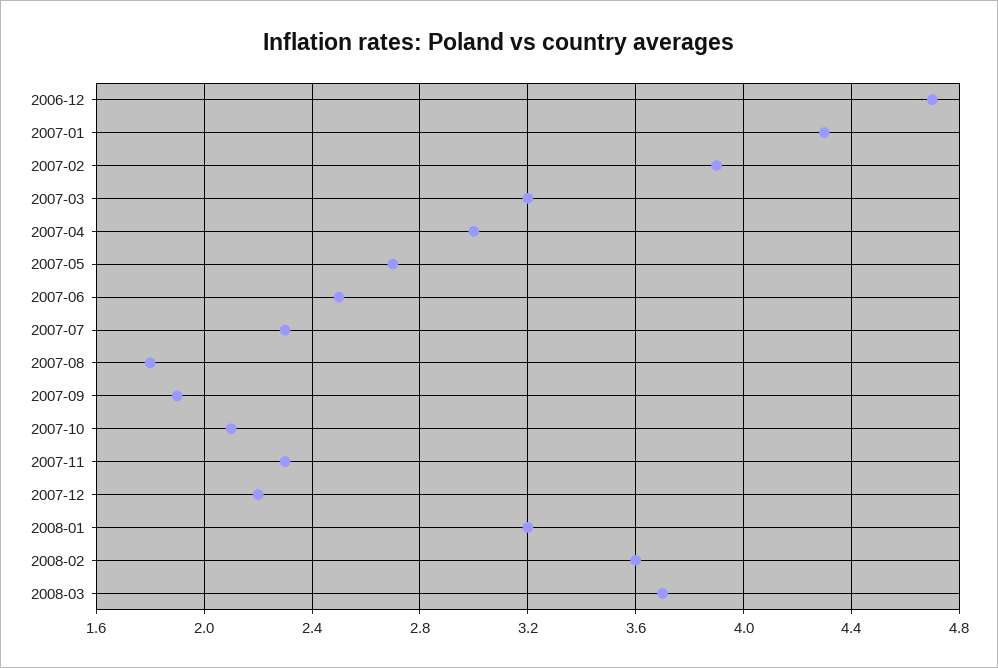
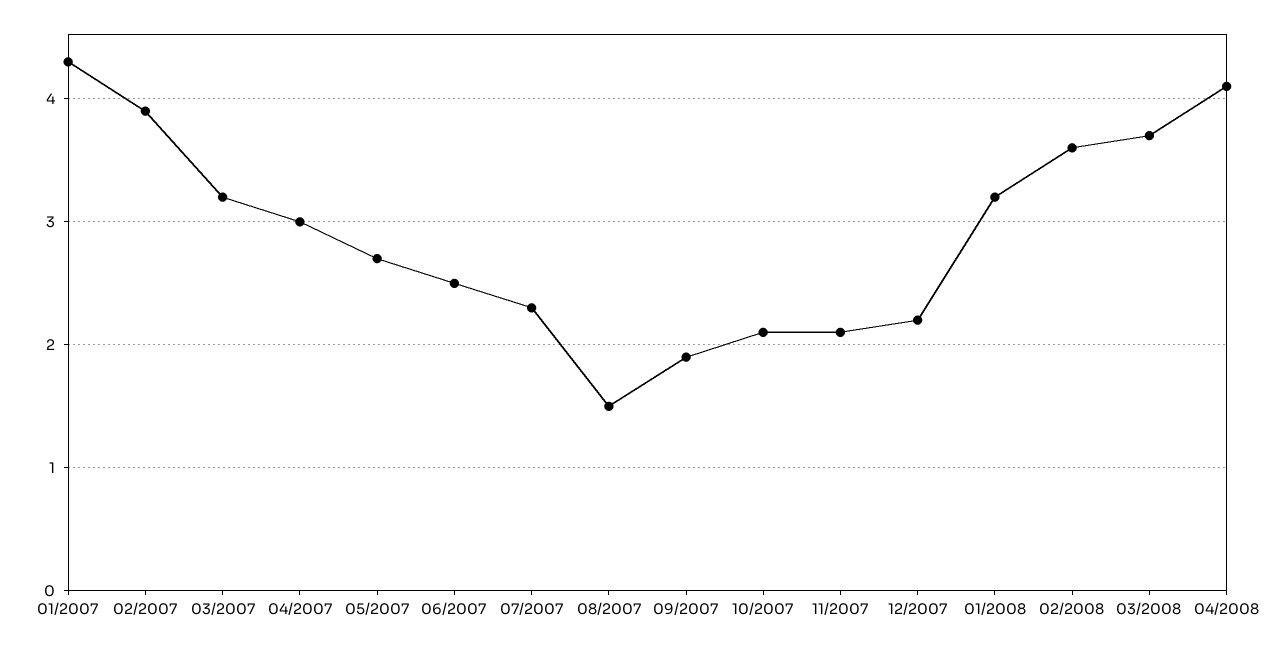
2006-12: 4.7 -> none
2007-08: 1.8 -> 1.5
2007-11: 2.3 -> 2.1
04/2008: none -> 4.1

